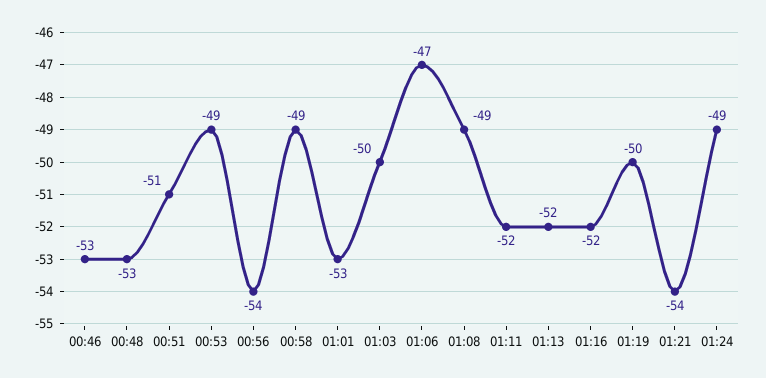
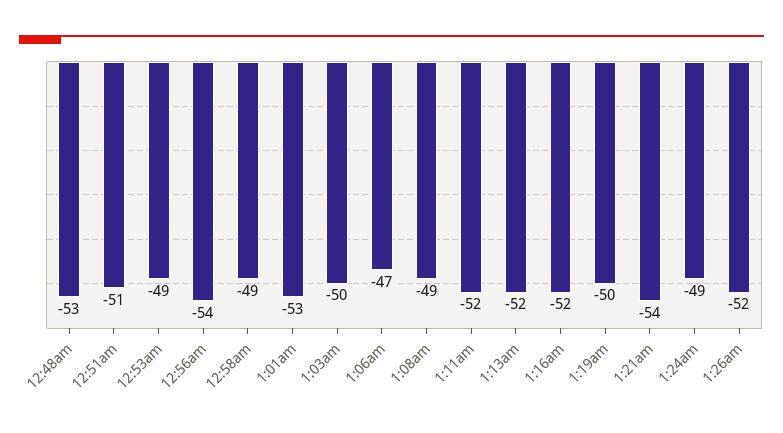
00:46: -53 -> none
1:26am: none -> -52

